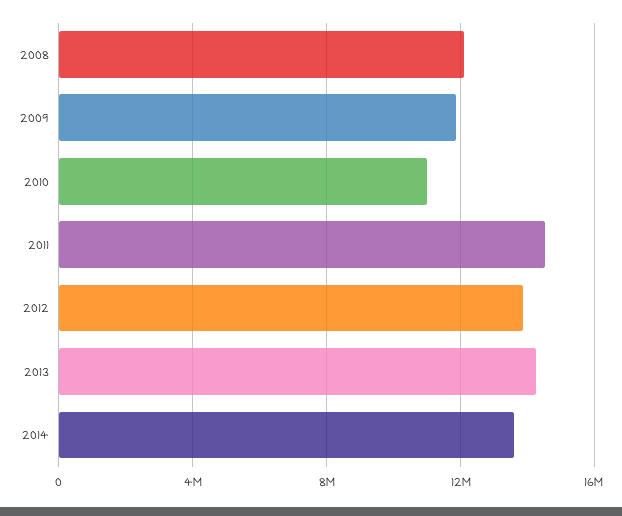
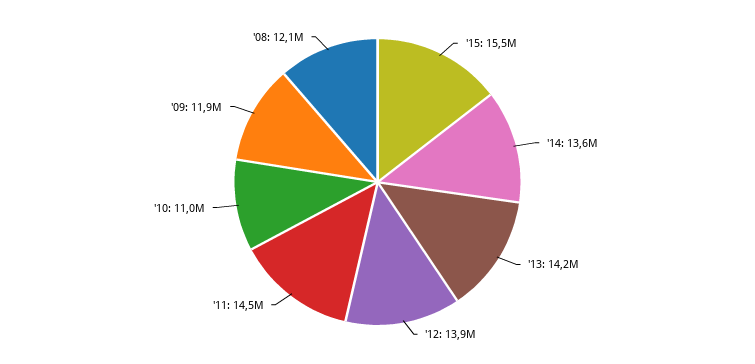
'15: none -> 15500000

